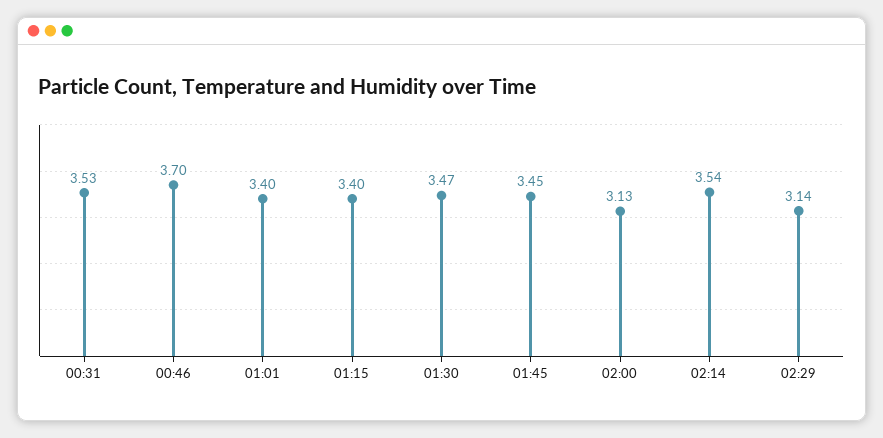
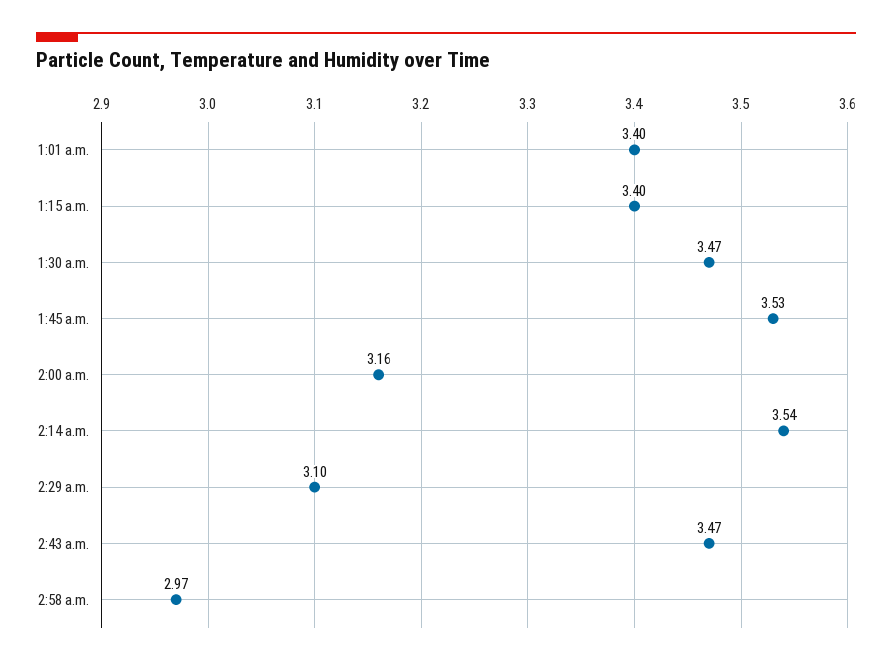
00:31: 3.53 -> none
00:46: 3.7 -> none
01:45: 3.45 -> 3.53
02:00: 3.13 -> 3.16
02:29: 3.14 -> 3.1
2:43 a.m.: none -> 3.47
2:58 a.m.: none -> 2.97

